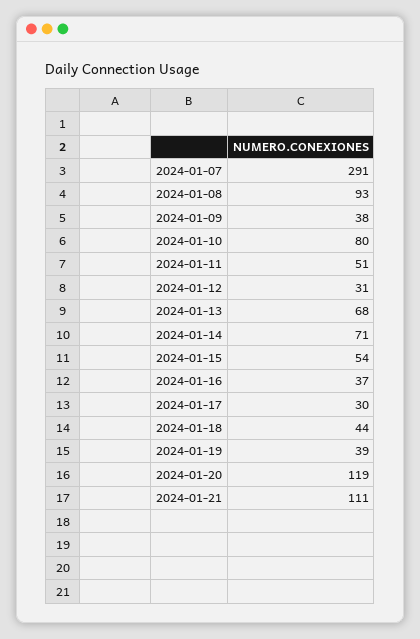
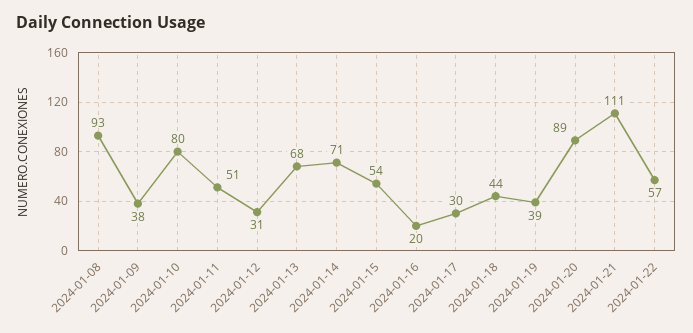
2024-01-07: 291 -> none
2024-01-16: 37 -> 20
2024-01-20: 119 -> 89
2024-01-22: none -> 57

